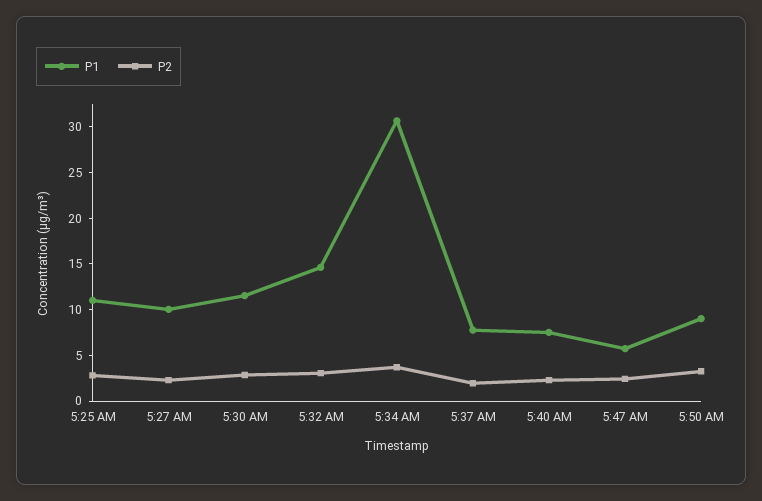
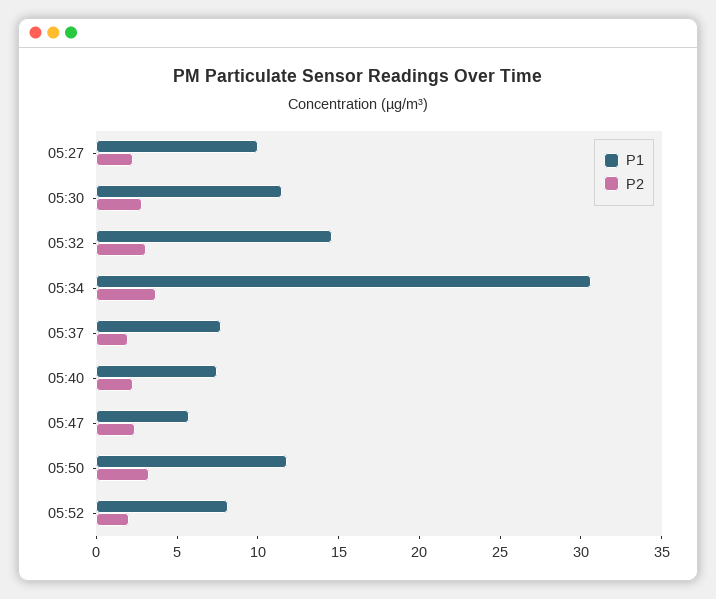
P1, 5:25 AM: 11 -> none
P2, 5:25 AM: 3 -> none
P1, 5:50 AM: 9 -> 12
P1, 05:52: none -> 8
P2, 05:52: none -> 2

